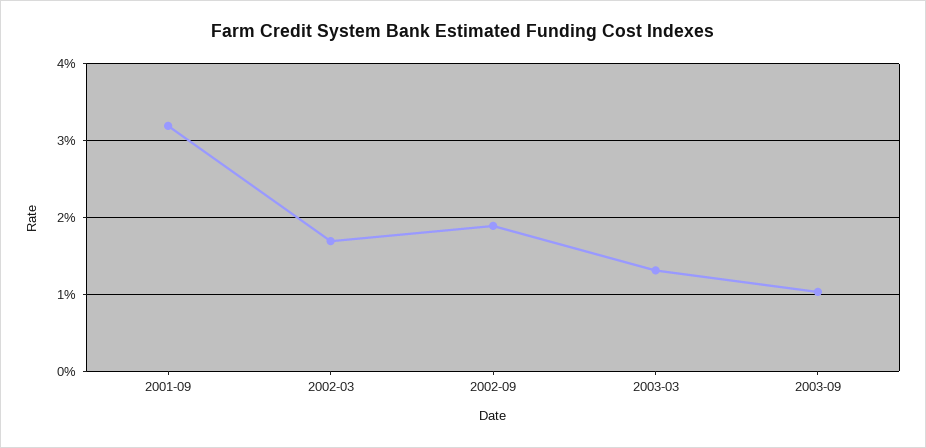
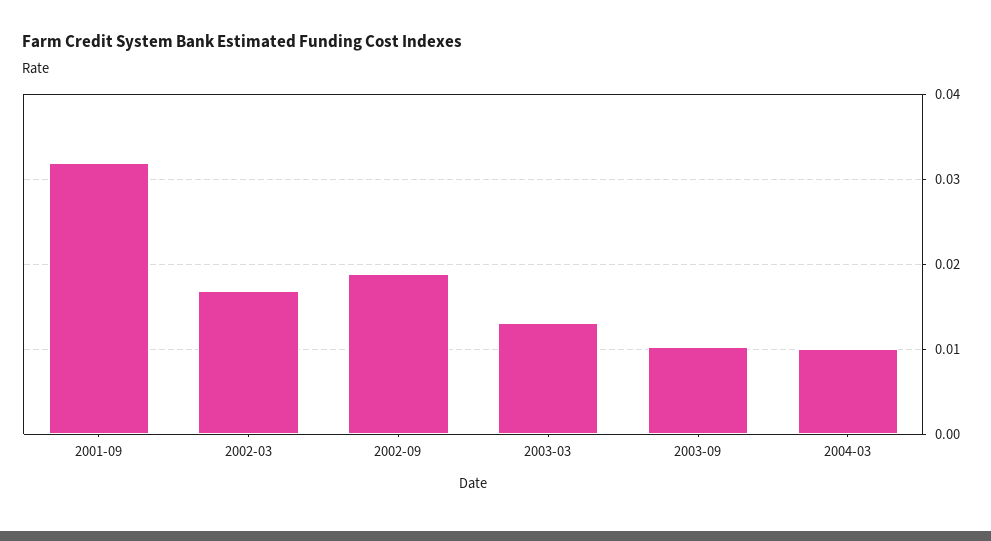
2004-03: none -> 0.01

